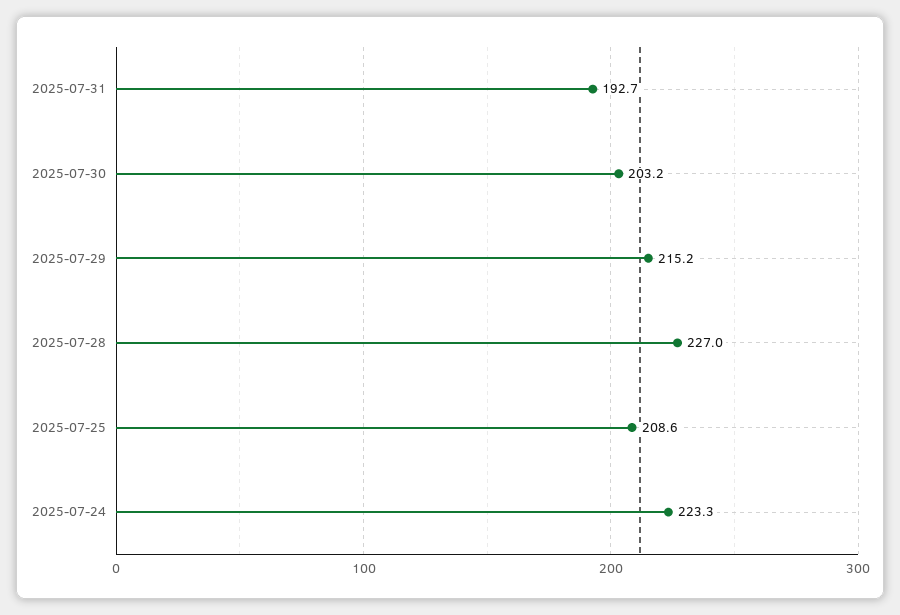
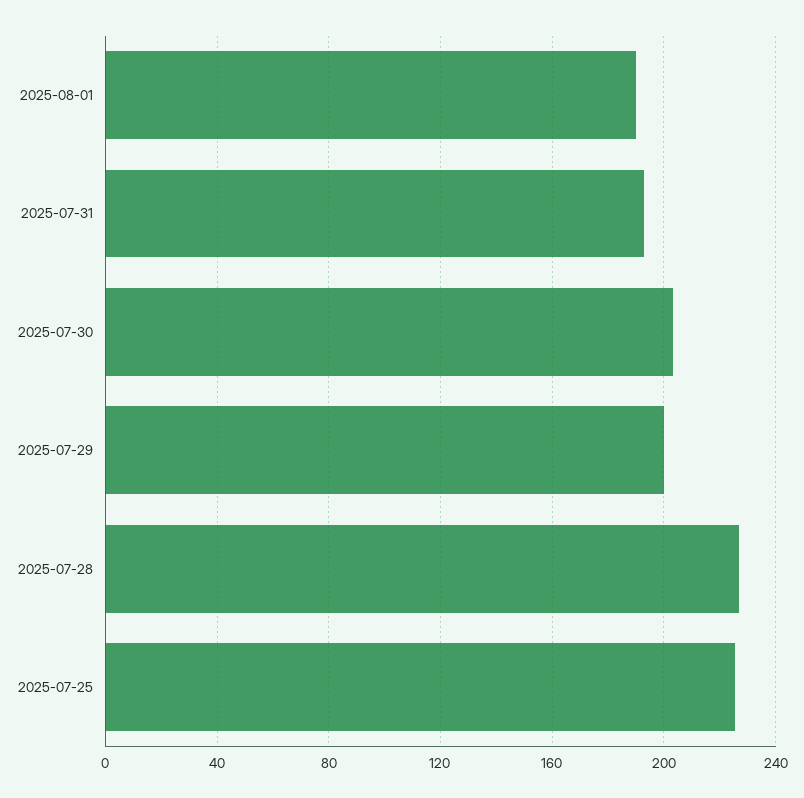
2025-07-29: 215.2 -> 200
2025-07-25: 208.6 -> 225
2025-07-24: 223.3 -> none
2025-08-01: none -> 190

